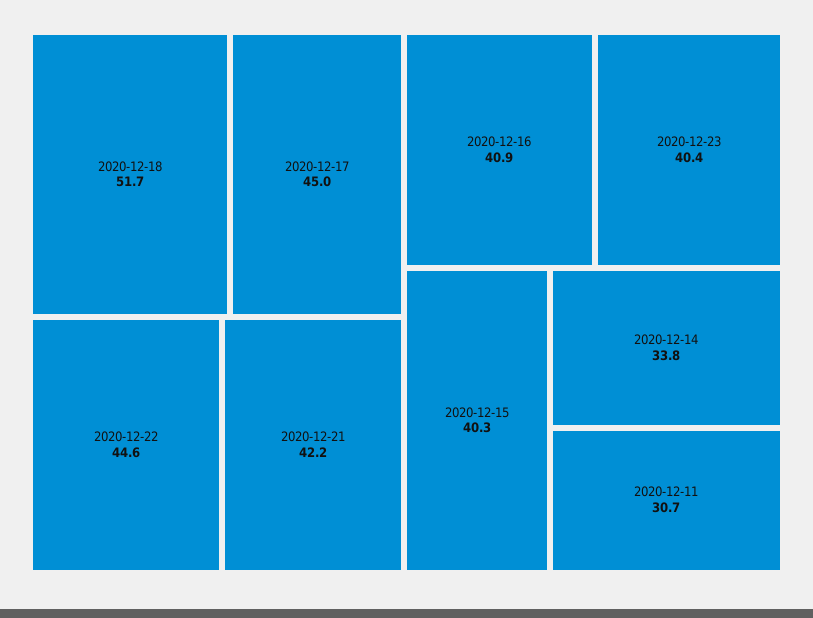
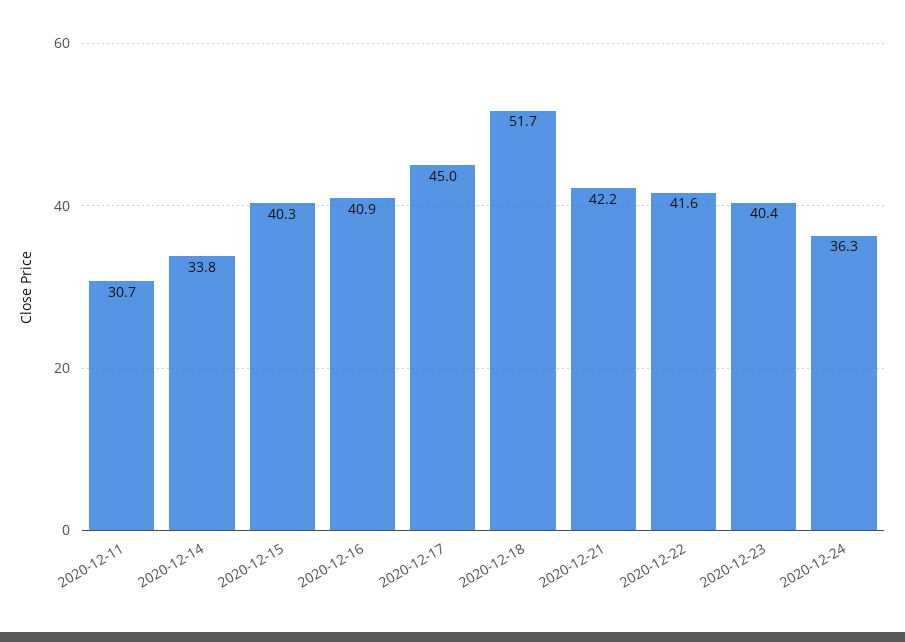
2020-12-22: 44.6 -> 41.6
2020-12-24: none -> 36.3

